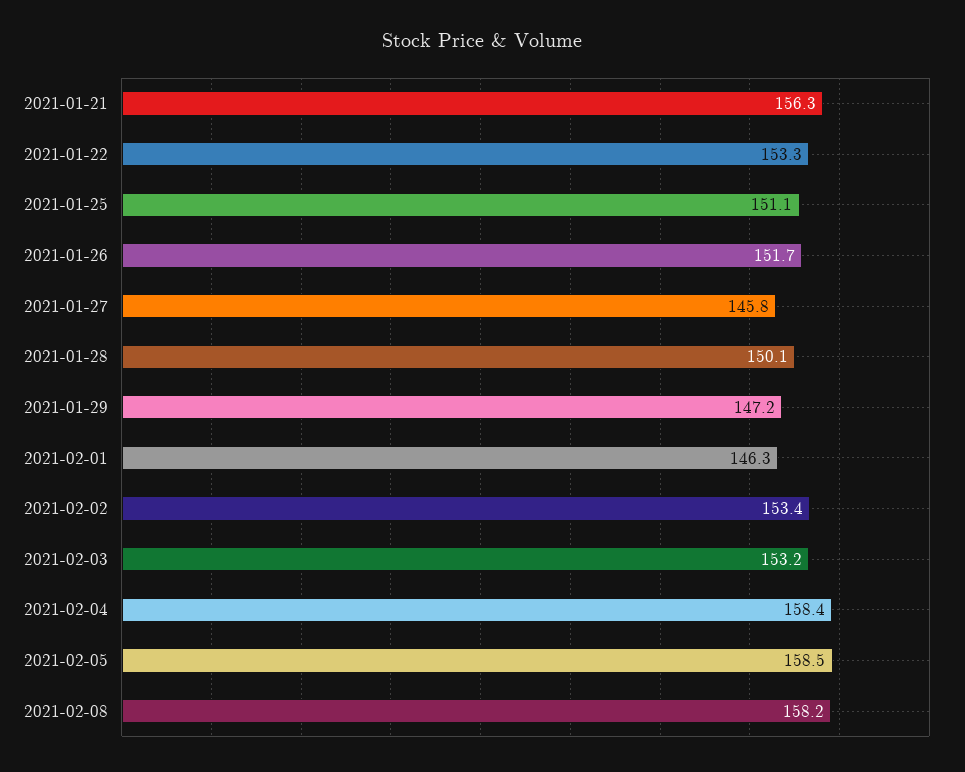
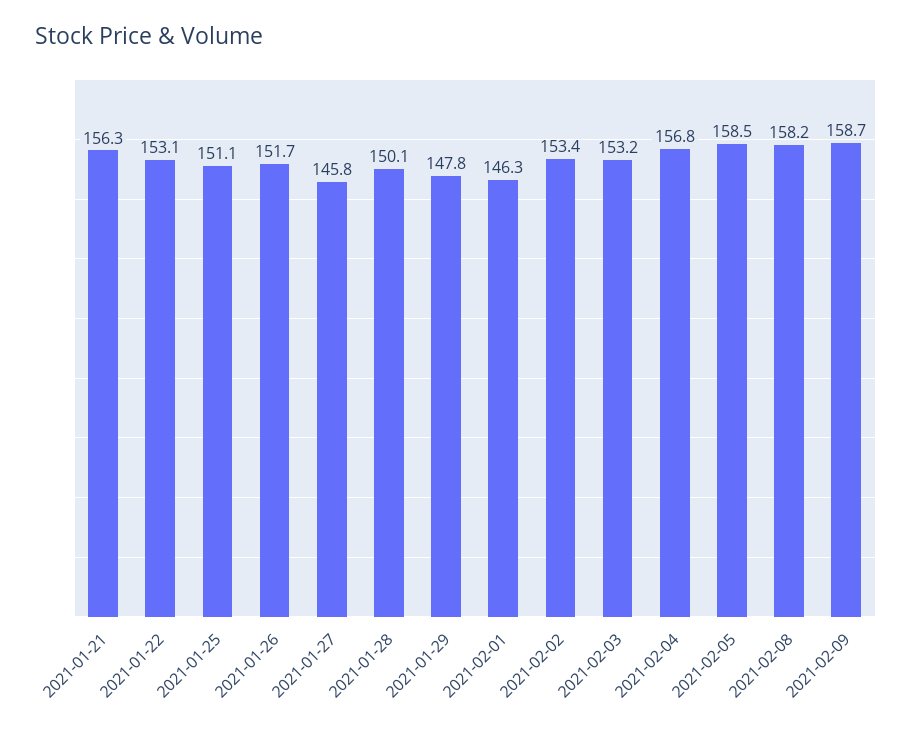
2021-01-22: 153.3 -> 153.1
2021-01-29: 147.2 -> 147.8
2021-02-04: 158.4 -> 156.8
2021-02-09: none -> 158.7

